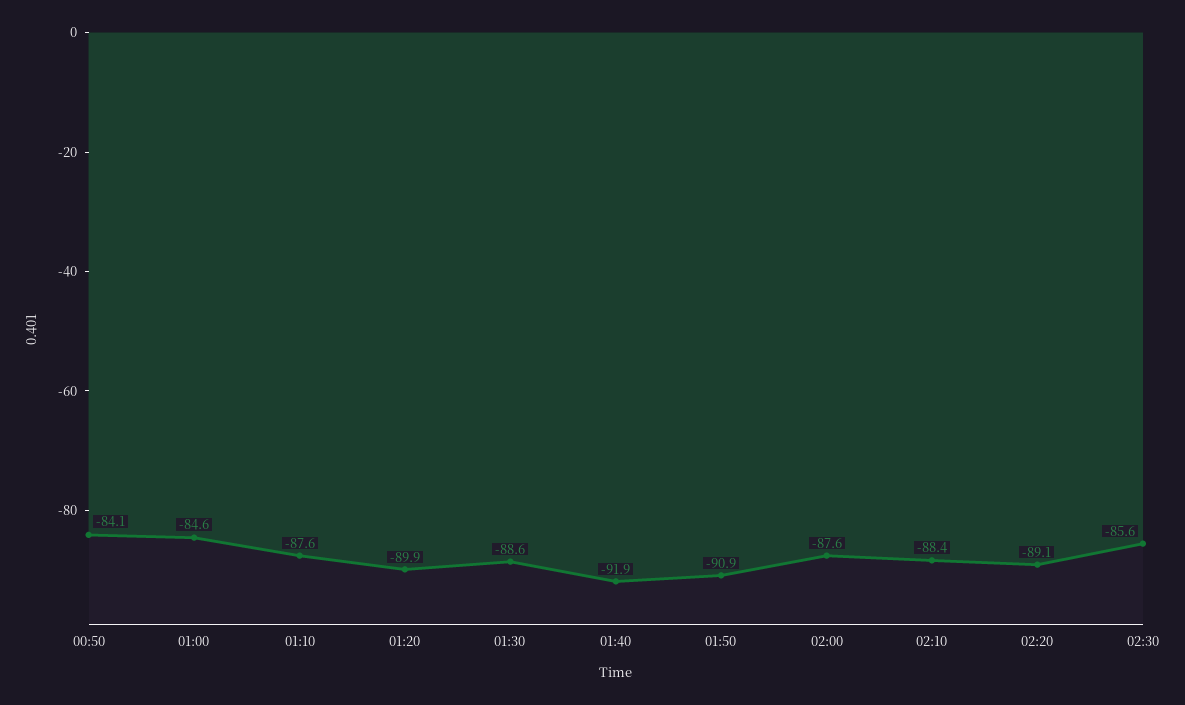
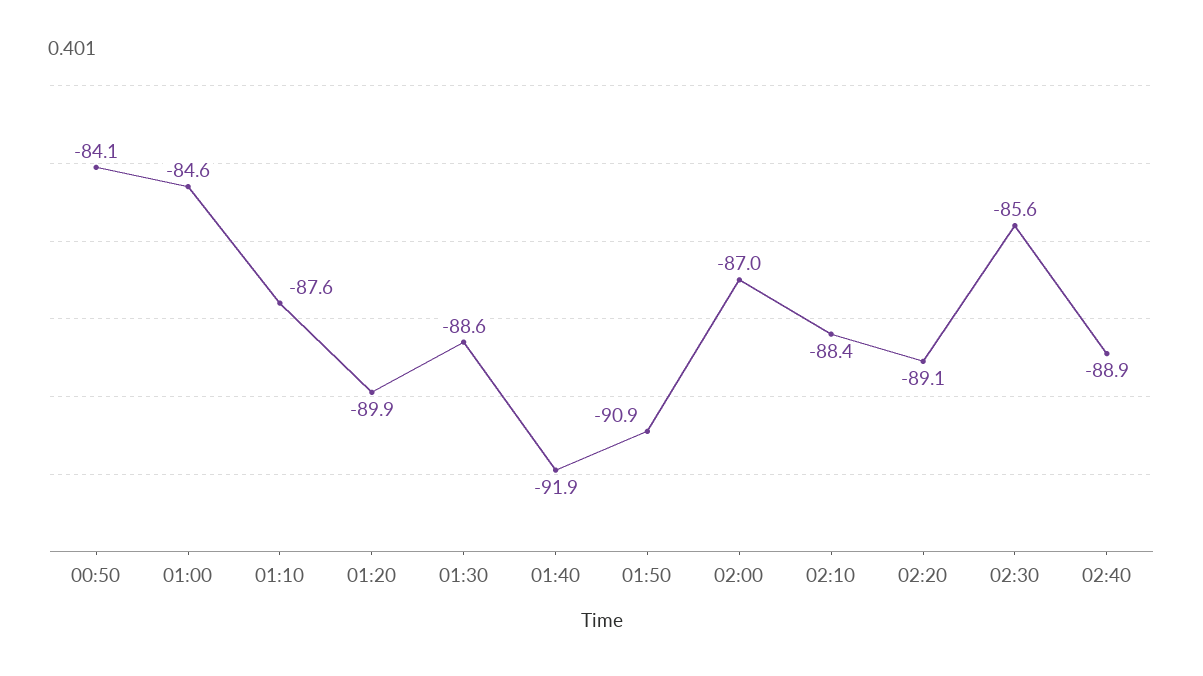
02:00: -87.6 -> -87
02:40: none -> -88.9

